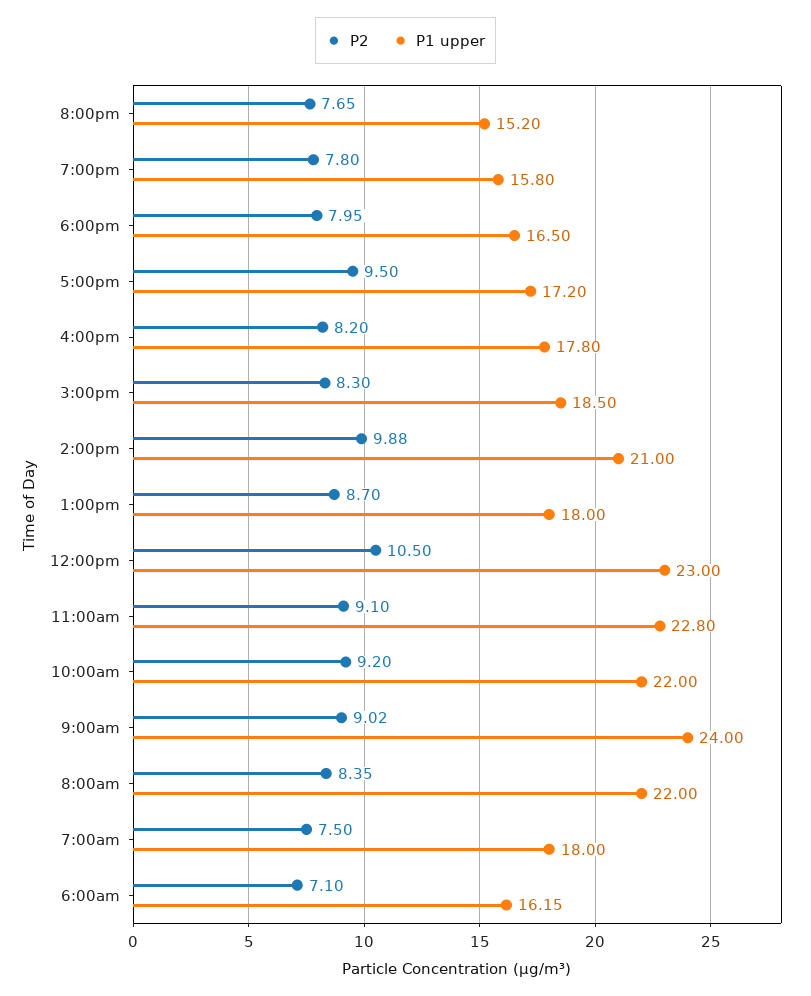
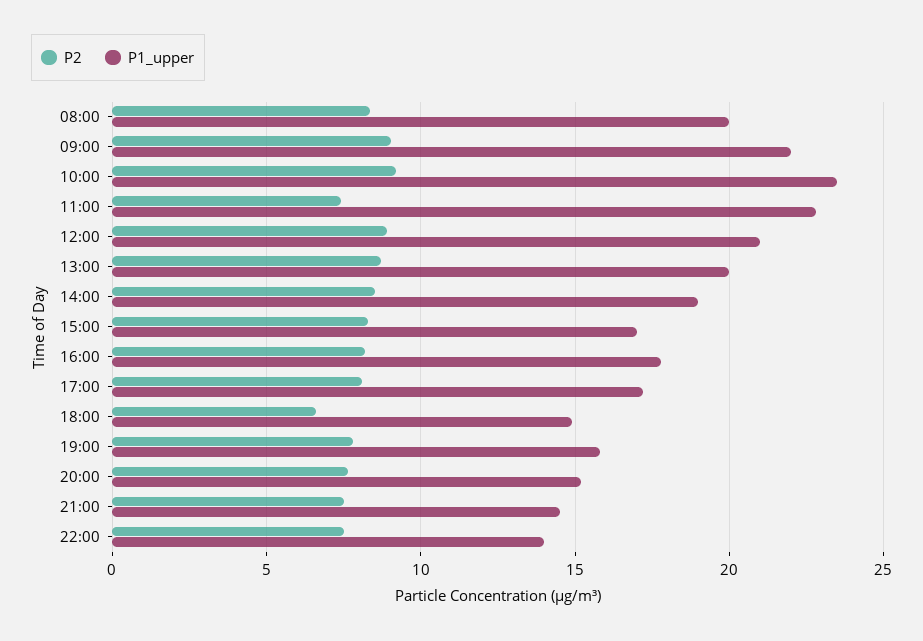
P2, 6:00pm: 7.95 -> 6.5
P1 upper, 6:00pm: 16.5 -> 15
P2, 5:00pm: 9.5 -> 8
P1 upper, 3:00pm: 18.5 -> 17
P2, 2:00pm: 9.88 -> 8.5
P1 upper, 2:00pm: 21 -> 19
P1 upper, 1:00pm: 18 -> 20
P2, 12:00pm: 10.5 -> 9
P1 upper, 12:00pm: 23 -> 21
P2, 11:00am: 9.1 -> 7.5
P1 upper, 10:00am: 22 -> 23.5
P1 upper, 9:00am: 24 -> 22
P1 upper, 8:00am: 22 -> 20
P2, 7:00am: 7.5 -> none
P1 upper, 7:00am: 18 -> none
P2, 6:00am: 7.1 -> none
P1 upper, 6:00am: 16.15 -> none
P2, 21:00: none -> 7.5
P1 upper, 21:00: none -> 14.5
P2, 22:00: none -> 7.5
P1 upper, 22:00: none -> 14

